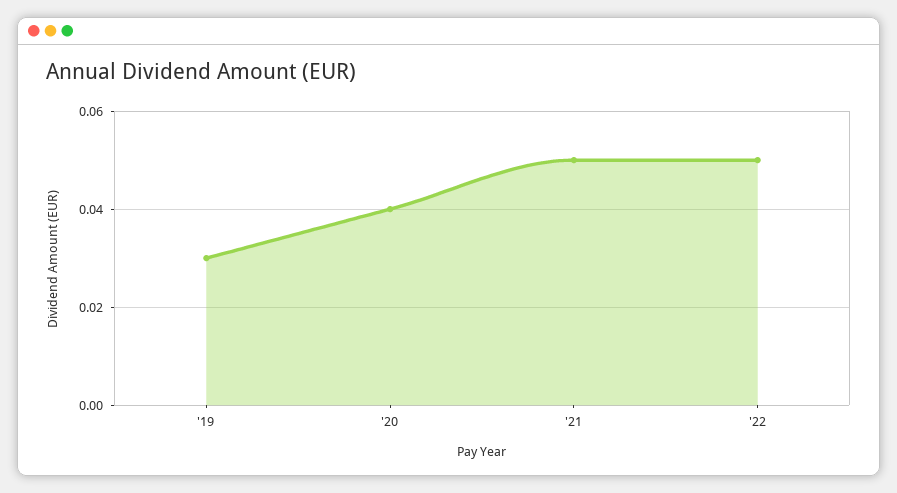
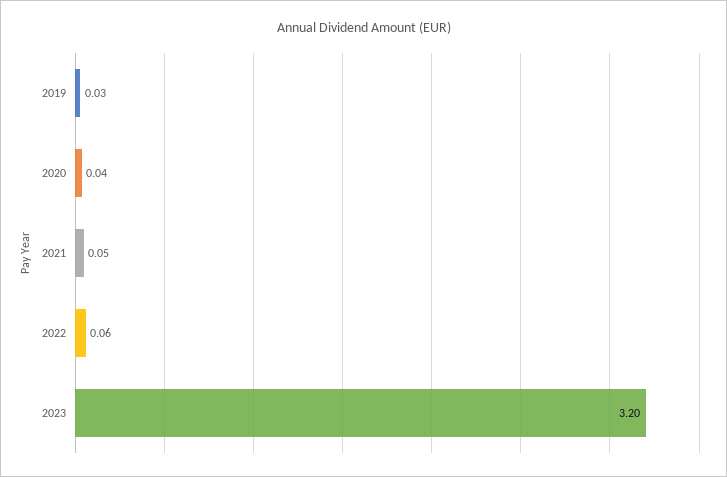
'22: 0.05 -> 0.06
2023: none -> 3.2

